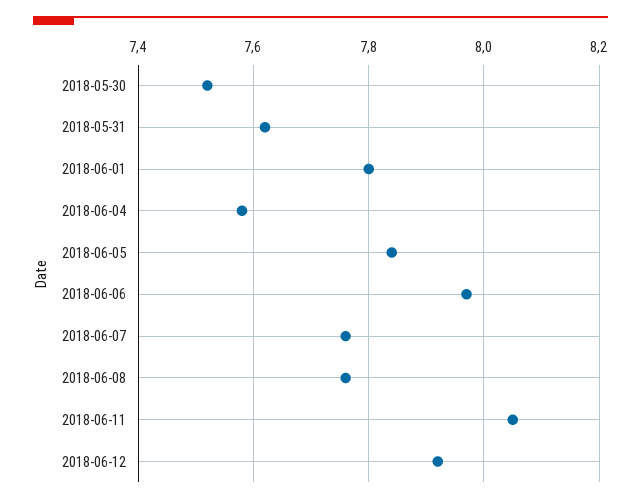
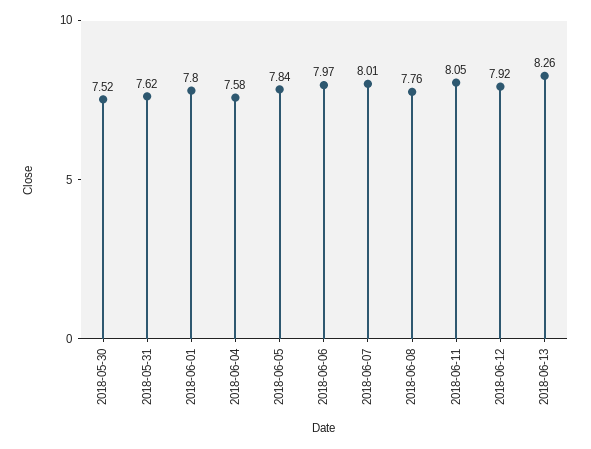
2018-06-07: 7.75 -> 8.01
2018-06-13: none -> 8.26

